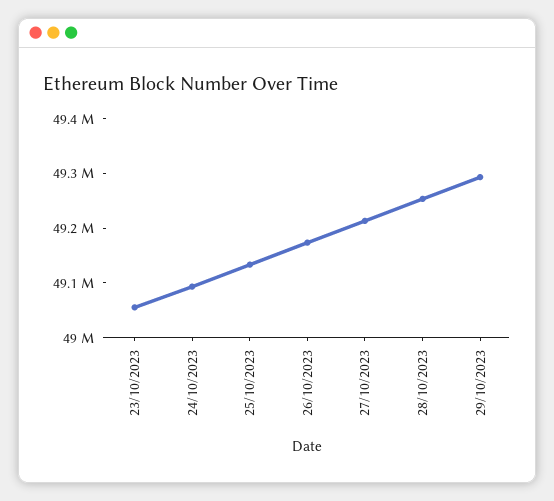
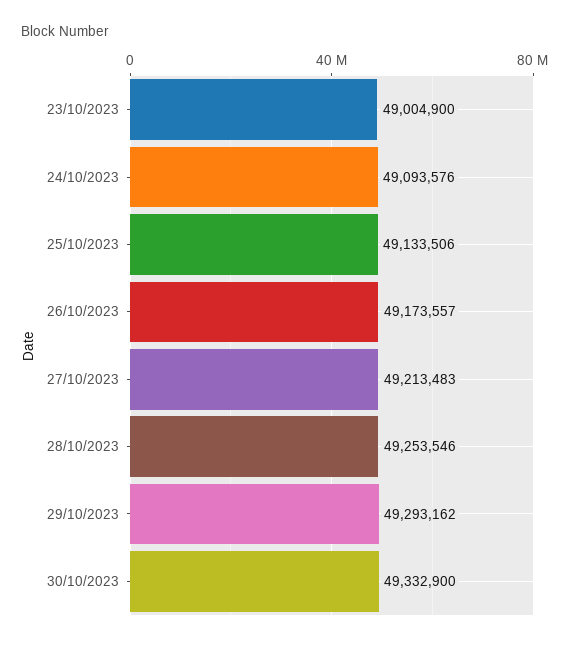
23/10/2023: 49060000 -> 49004900
30/10/2023: none -> 49332900

